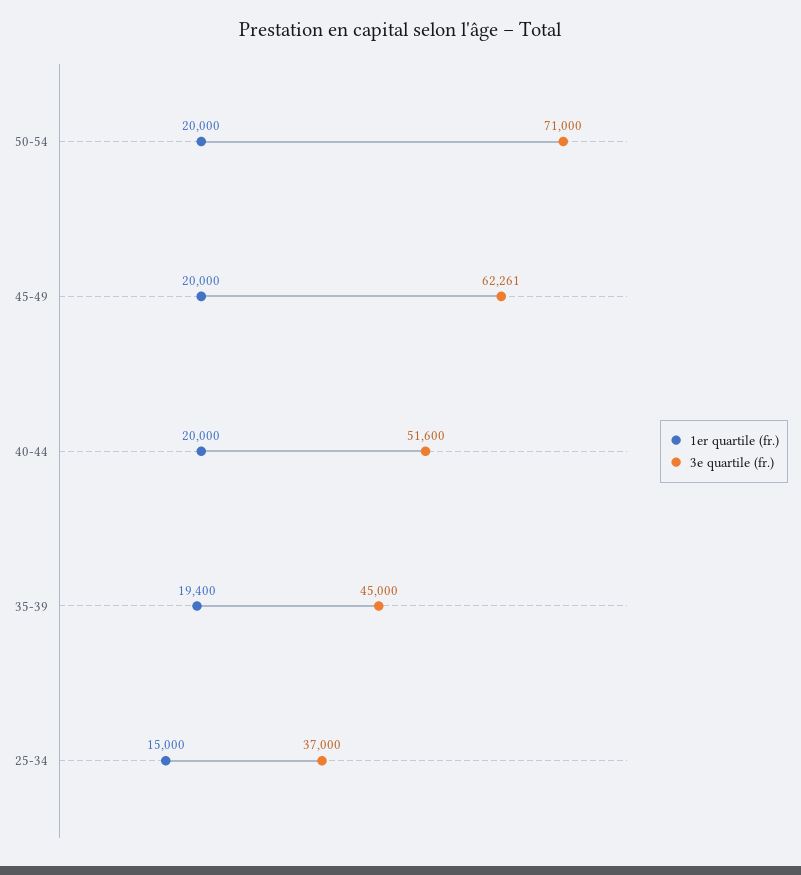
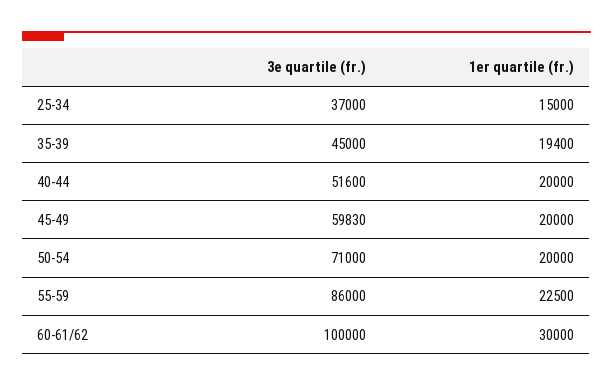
3e quartile (fr.), 45-49: 62261 -> 59830
3e quartile (fr.), 55-59: none -> 86000
1er quartile (fr.), 55-59: none -> 22500
3e quartile (fr.), 60-61/62: none -> 100000
1er quartile (fr.), 60-61/62: none -> 30000

